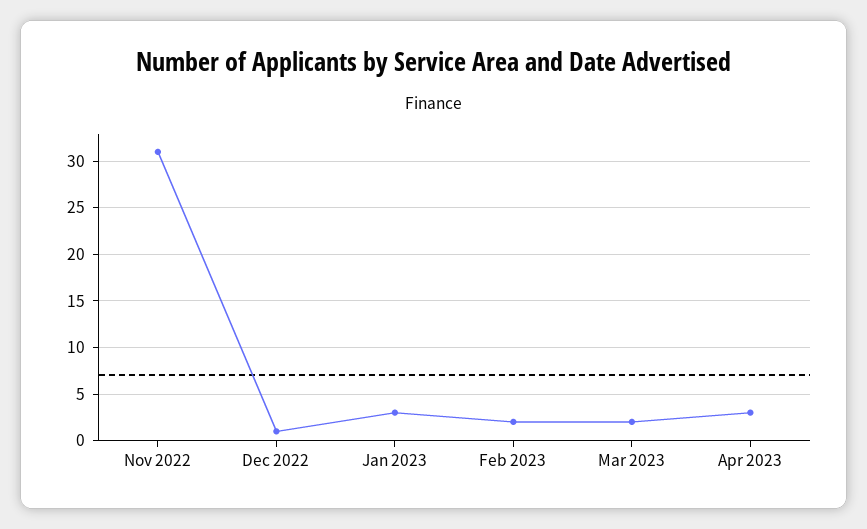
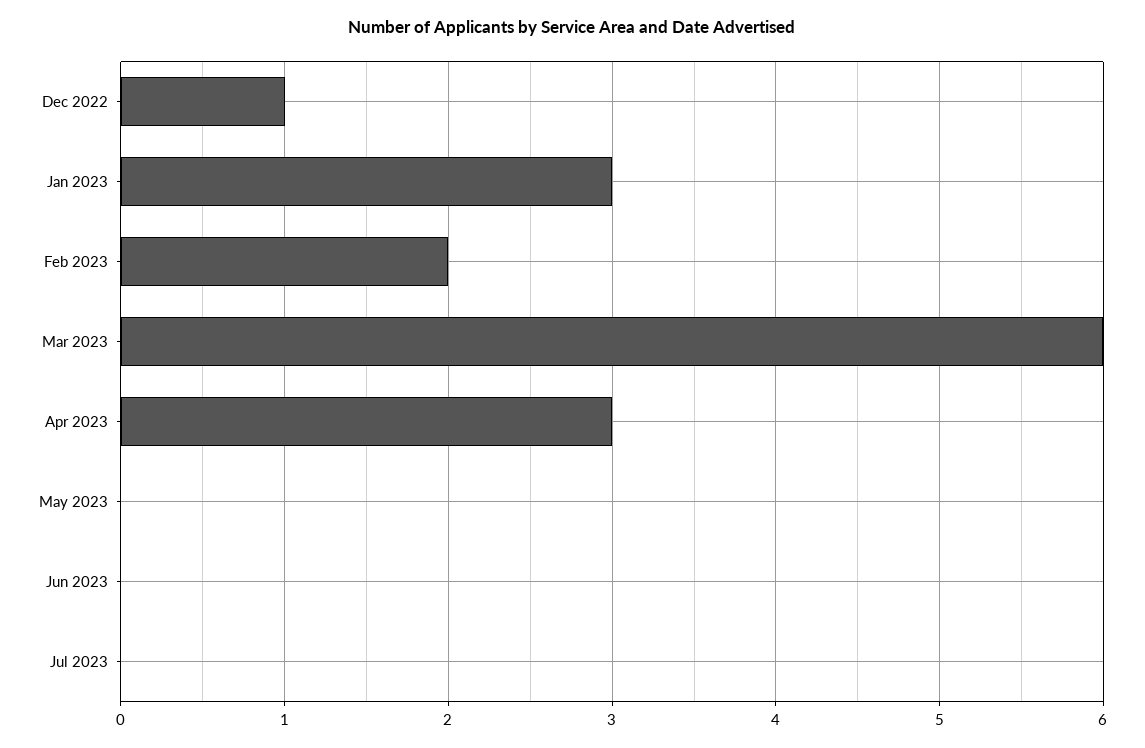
Nov 2022: 31 -> none
Mar 2023: 2 -> 6
May 2023: none -> 0
Jun 2023: none -> 0
Jul 2023: none -> 0

